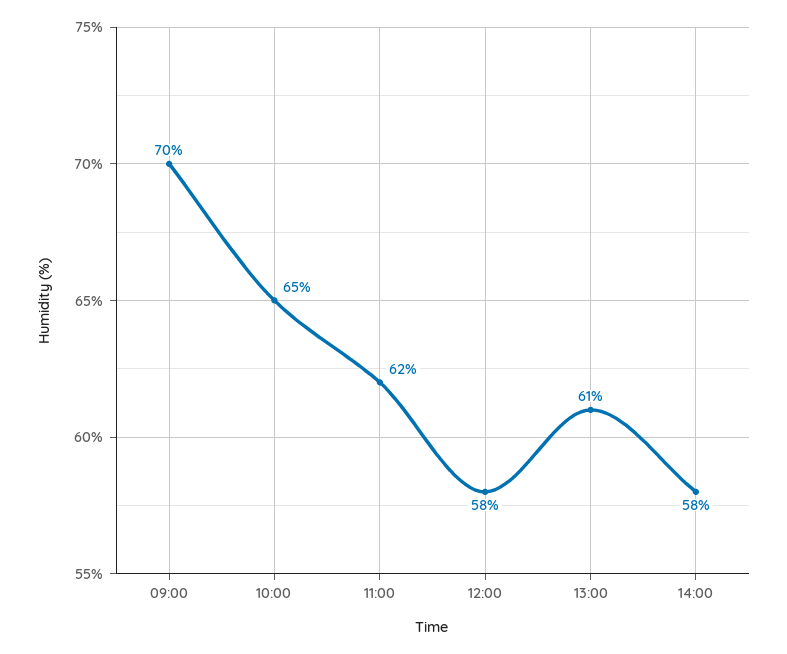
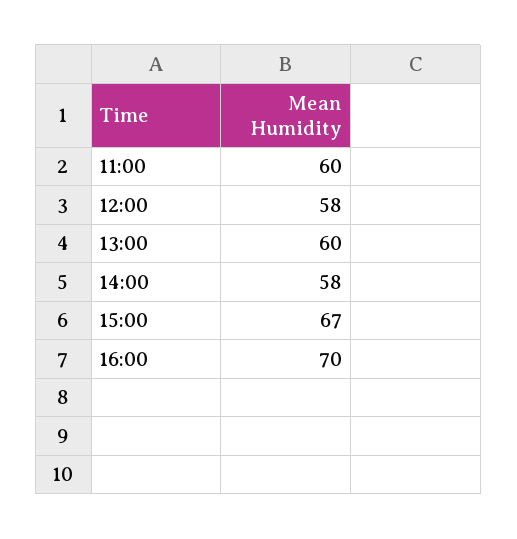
09:00: 70 -> none
10:00: 65 -> none
11:00: 62 -> 60
13:00: 61 -> 60
15:00: none -> 67
16:00: none -> 70

